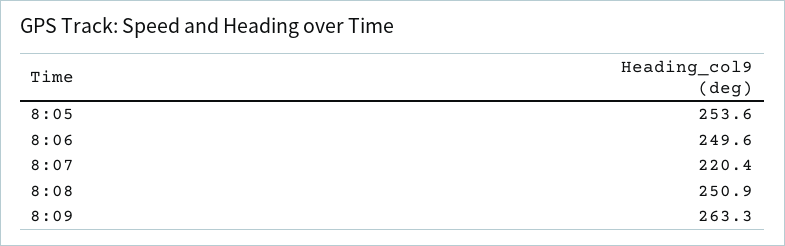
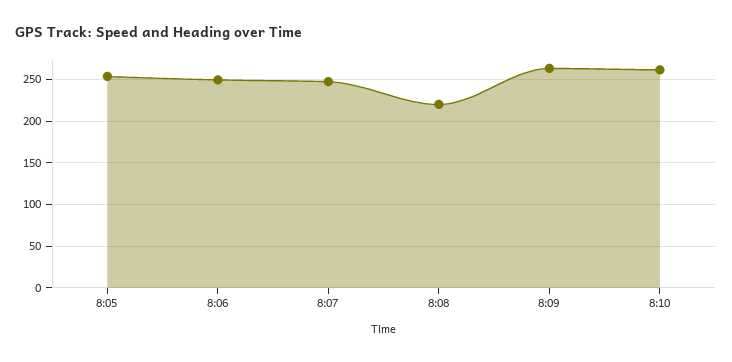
8:07: 220.4 -> 250
8:08: 250.9 -> 220
8:10: none -> 260

